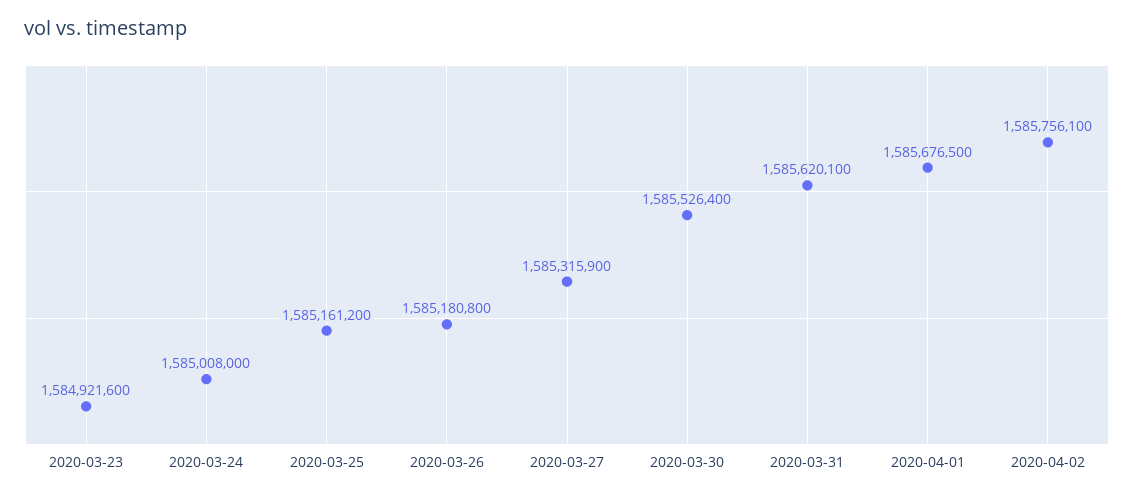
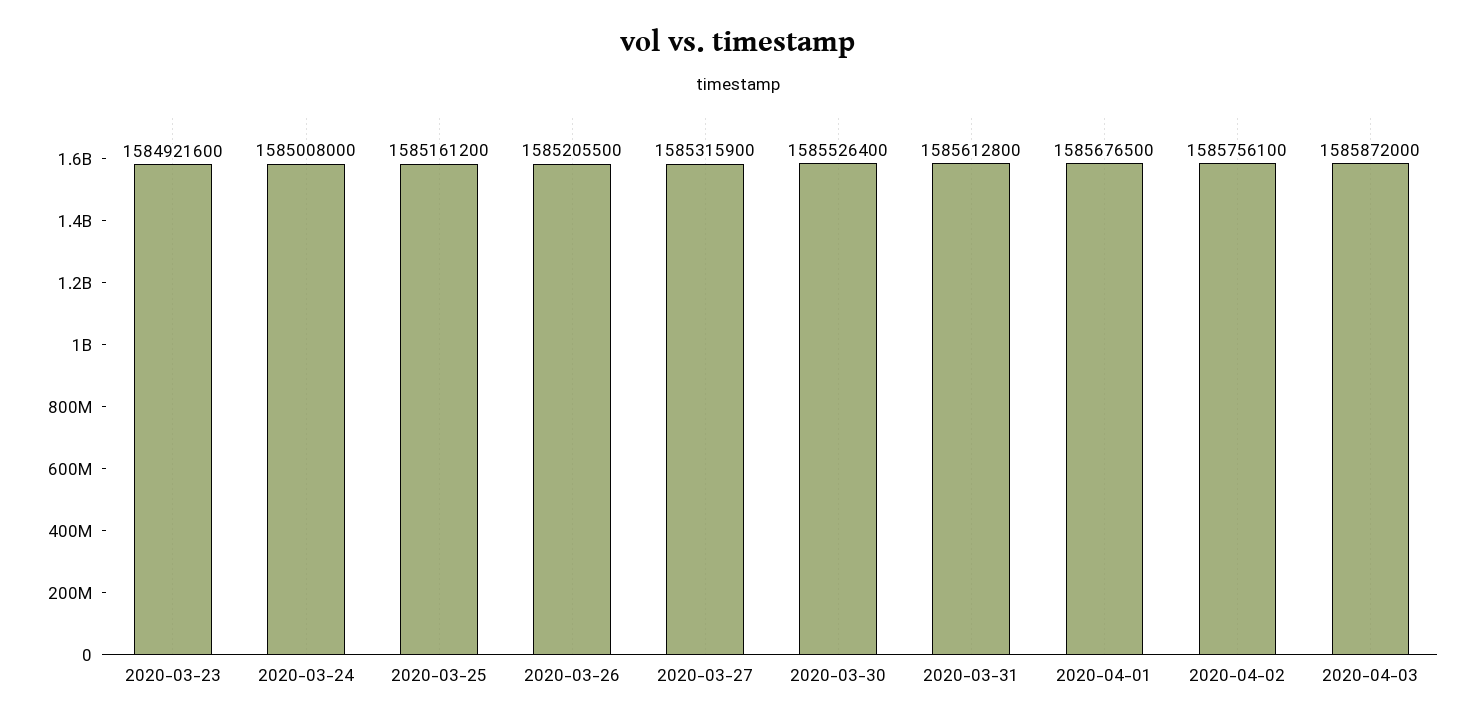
2020-03-26: 1585180800 -> 1585205500
2020-03-31: 1585620100 -> 1585612800
2020-04-03: none -> 1585872000

